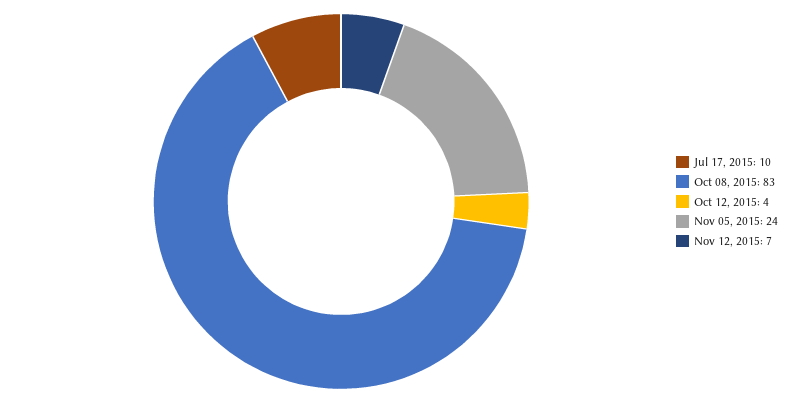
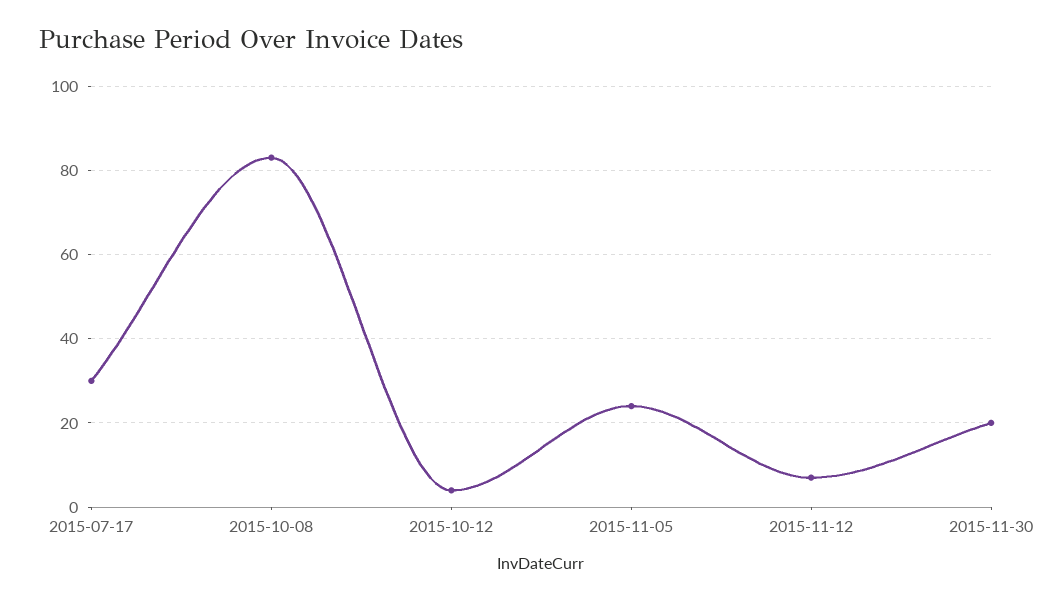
Jul 17, 2015: 10 -> 30
2015-11-30: none -> 20

